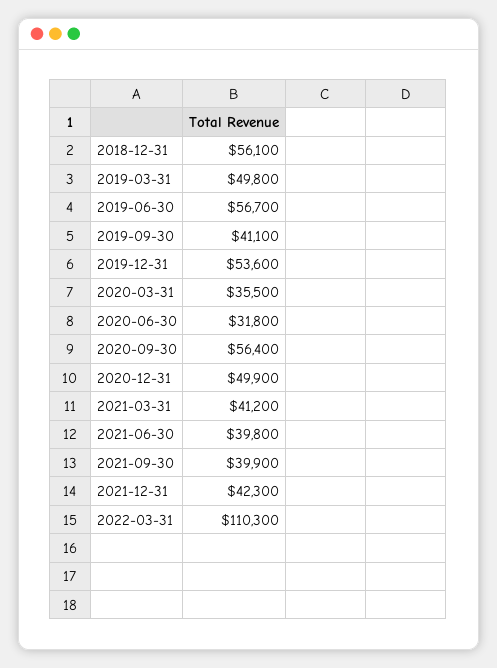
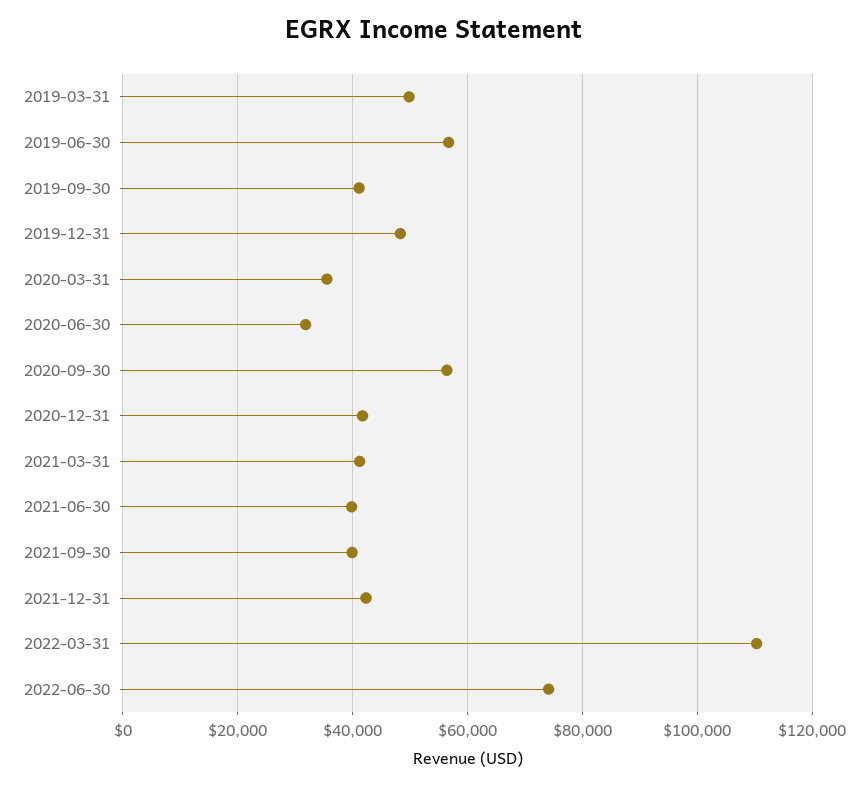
2018-12-31: 56100 -> none
2019-12-31: 53600 -> 48000
2020-12-31: 49900 -> 42000
2022-06-30: none -> 74000

